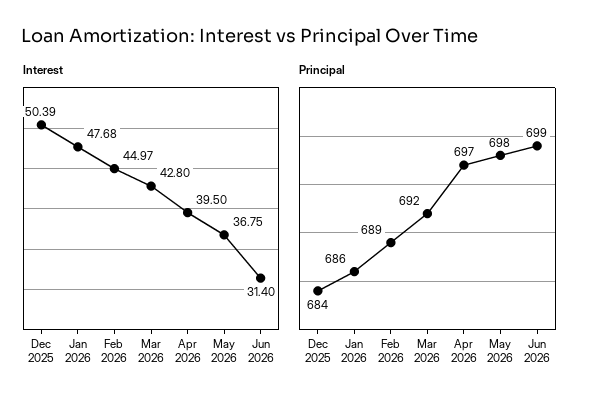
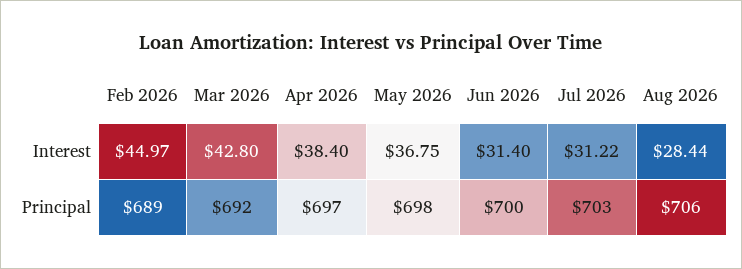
Interest, Dec 2025: 50.39 -> none
Interest, Jan 2026: 47.68 -> none
Interest, Apr 2026: 39.5 -> 38.4
Principal, Dec 2025: 684 -> none
Principal, Jan 2026: 686 -> none
Principal, Jun 2026: 699 -> 700
Interest, Jul 2026: none -> 31.22
Interest, Aug 2026: none -> 28.44
Principal, Jul 2026: none -> 703
Principal, Aug 2026: none -> 706

